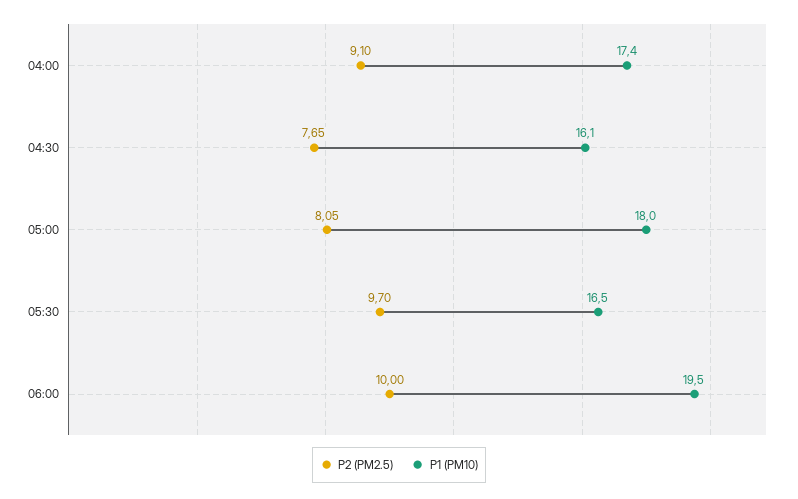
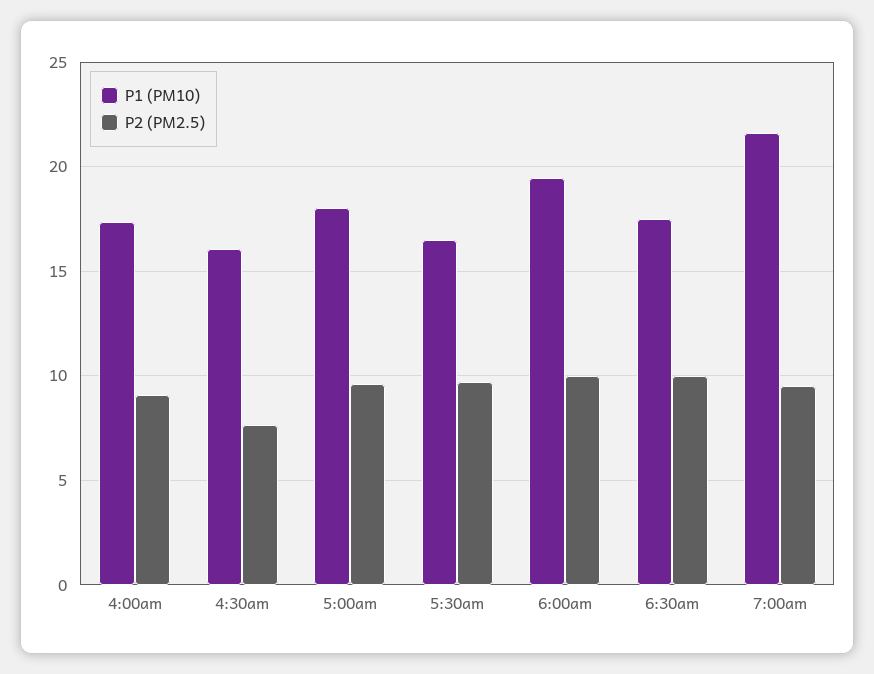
P2 (PM2.5), 05:00: 8.05 -> 9.5
P1 (PM10), 6:30am: none -> 17.5
P2 (PM2.5), 6:30am: none -> 10
P1 (PM10), 7:00am: none -> 21.5
P2 (PM2.5), 7:00am: none -> 9.5

